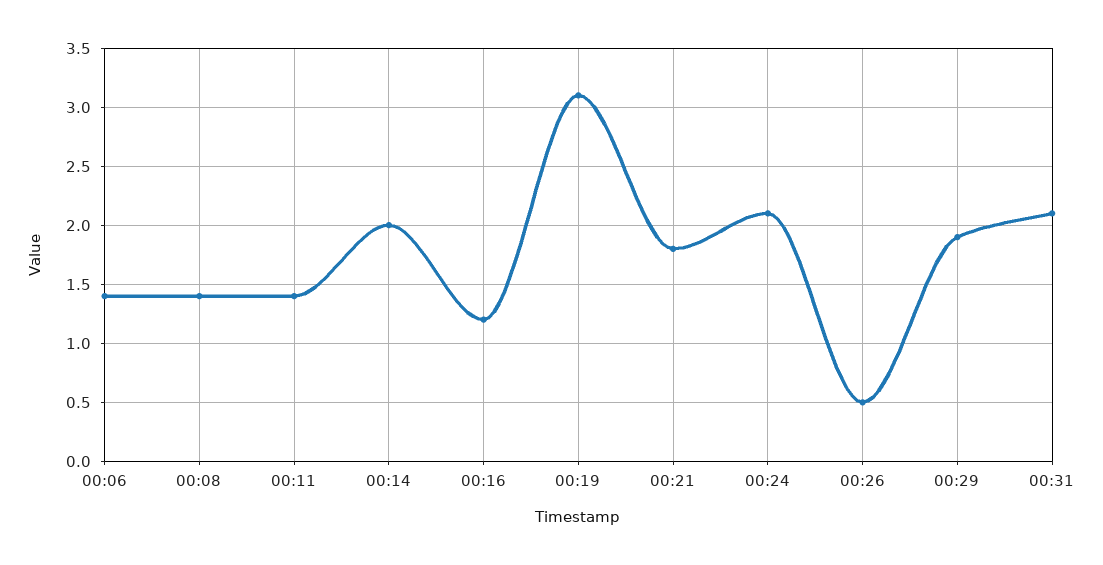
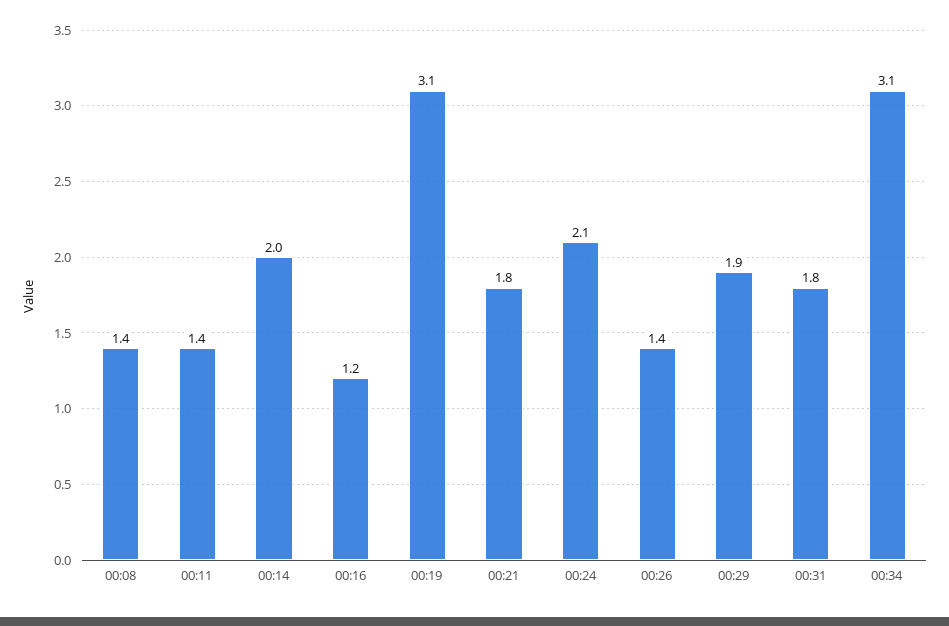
00:06: 1.4 -> none
00:26: 0.5 -> 1.4
00:31: 2.1 -> 1.8
00:34: none -> 3.1

